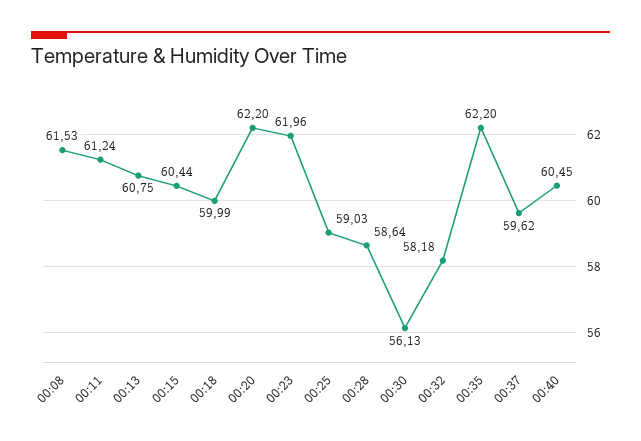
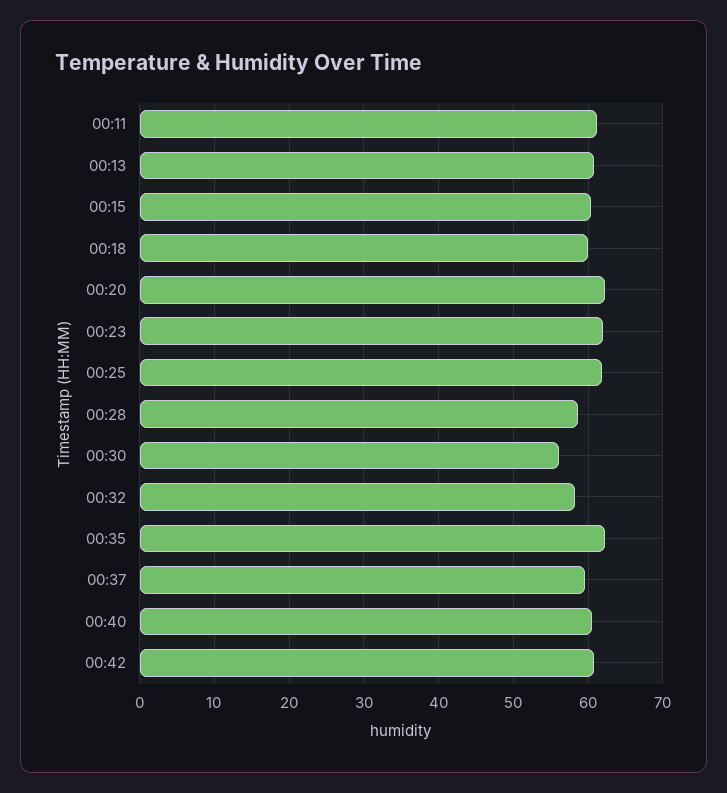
00:08: 61.53 -> none
00:25: 59.03 -> 62
00:42: none -> 61

